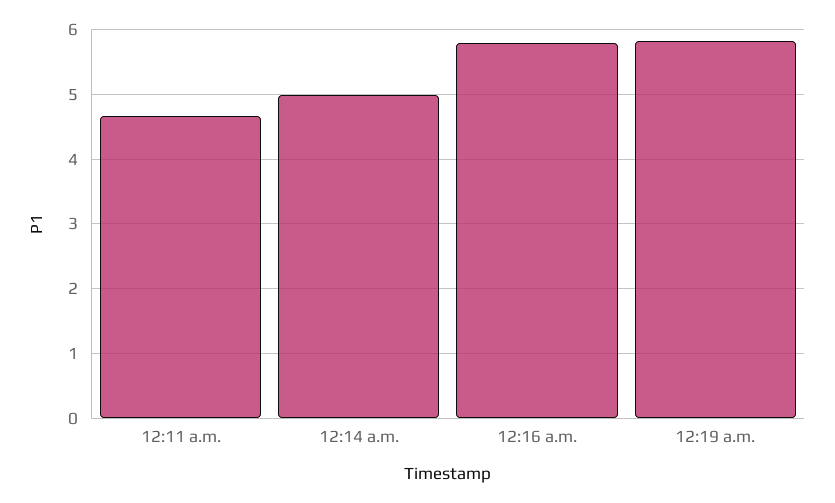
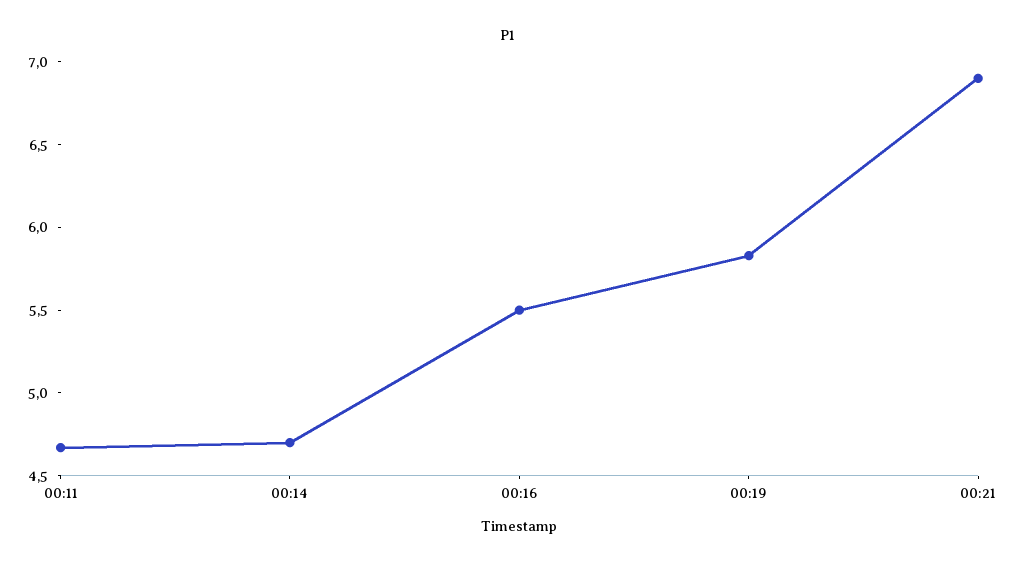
12:14 a.m.: 5 -> 4.7
12:16 a.m.: 5.8 -> 5.5
00:21: none -> 6.9

